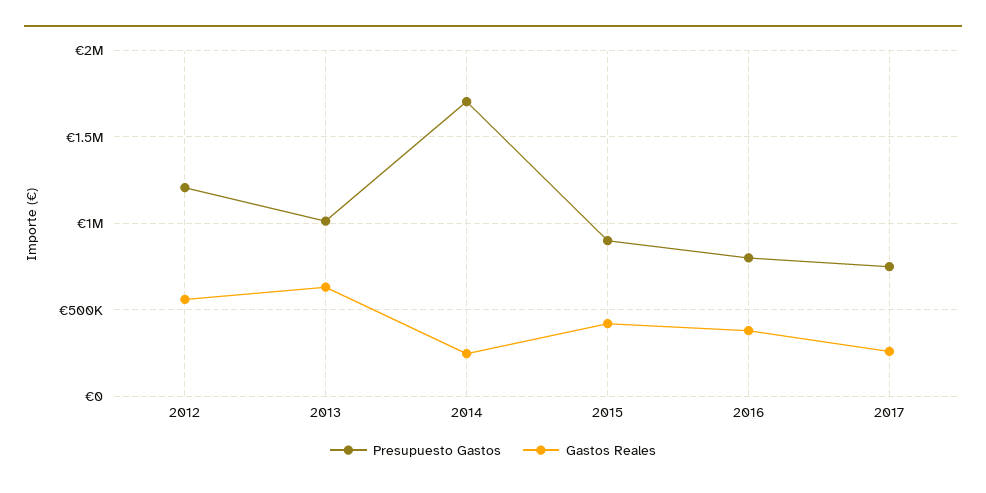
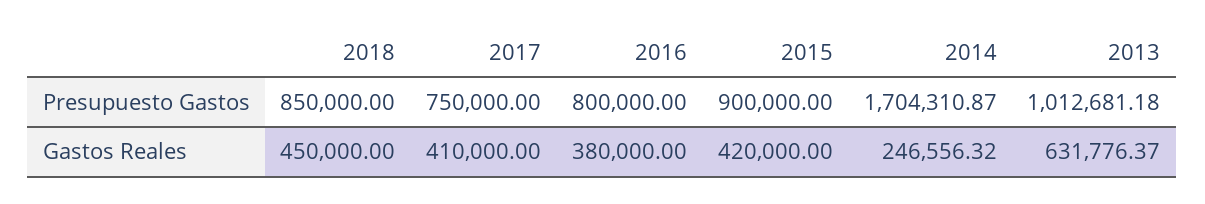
Presupuesto Gastos, 2012: 1200000 -> none
Gastos Reales, 2012: 550000 -> none
Gastos Reales, 2017: 250000 -> 410000
Presupuesto Gastos, 2018: none -> 850000
Gastos Reales, 2018: none -> 450000

